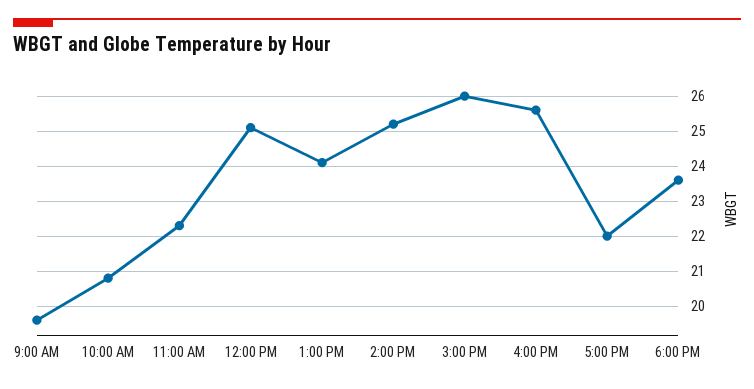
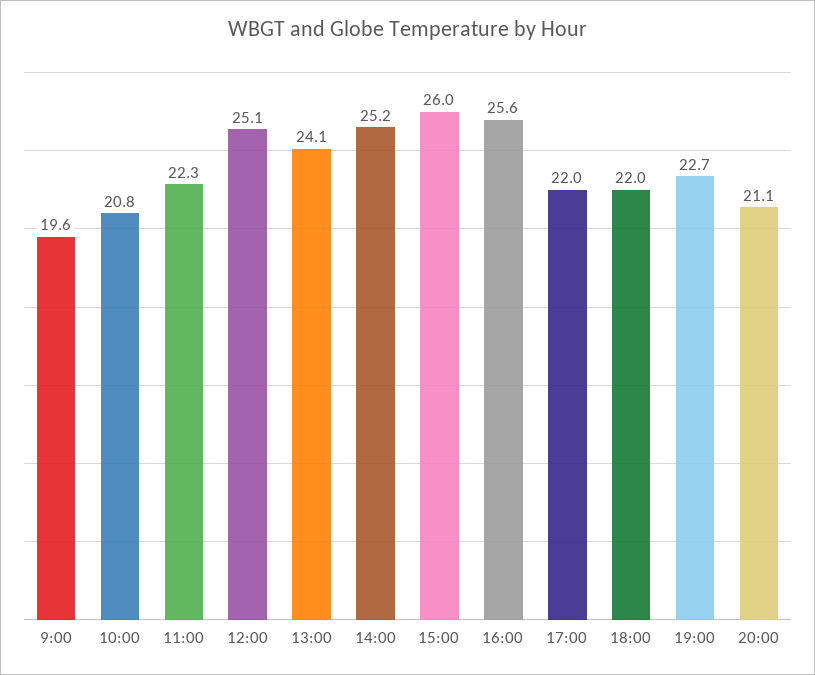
6:00 PM: 23.5 -> 22
19:00: none -> 22.7
20:00: none -> 21.1

